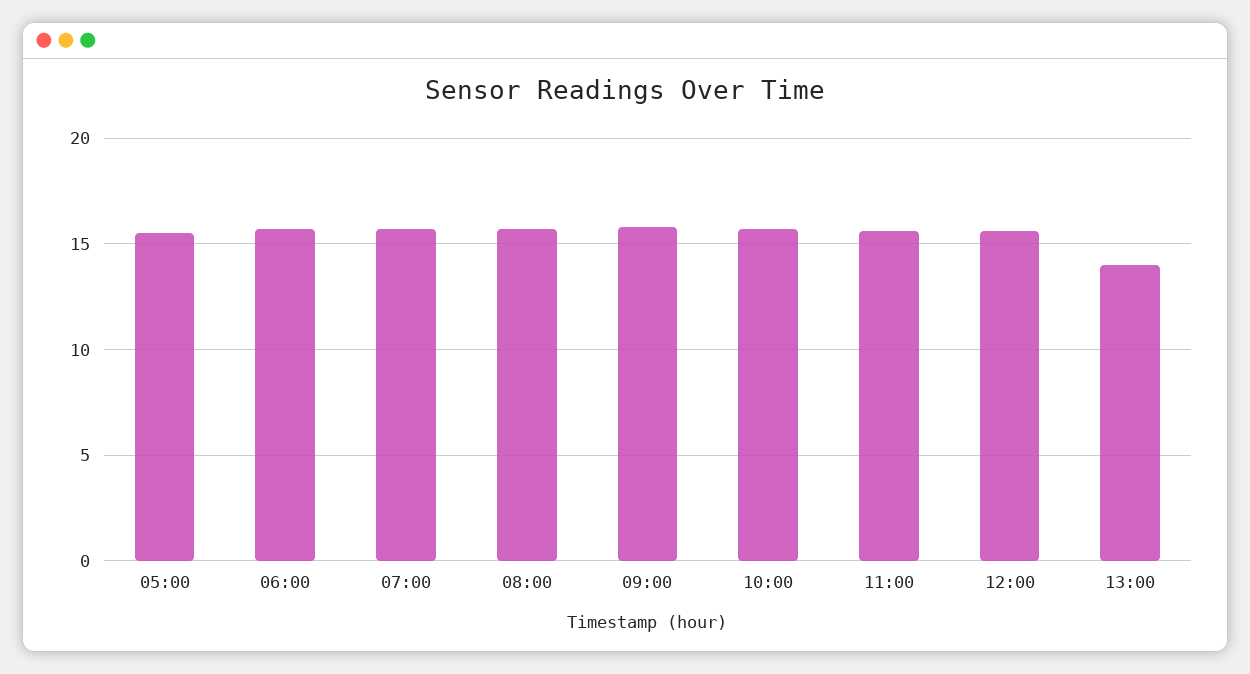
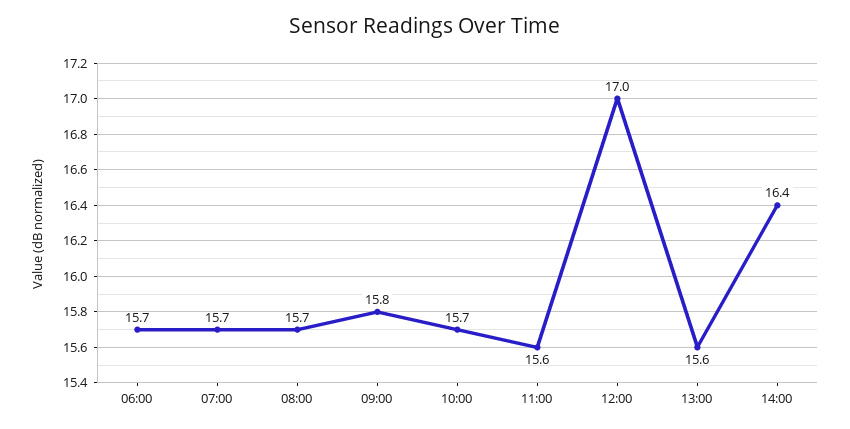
05:00: 15.5 -> none
12:00: 15.5 -> 17
13:00: 14 -> 15.6
14:00: none -> 16.4

